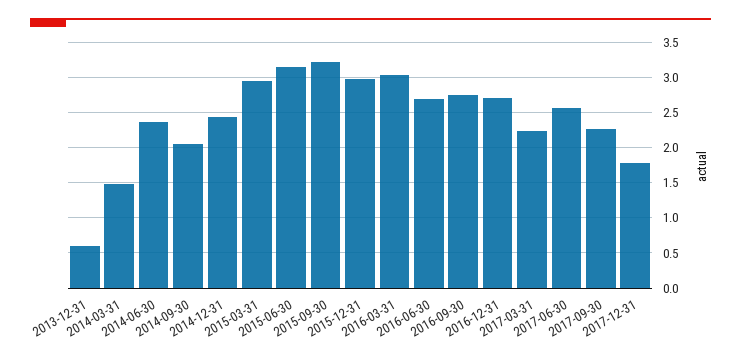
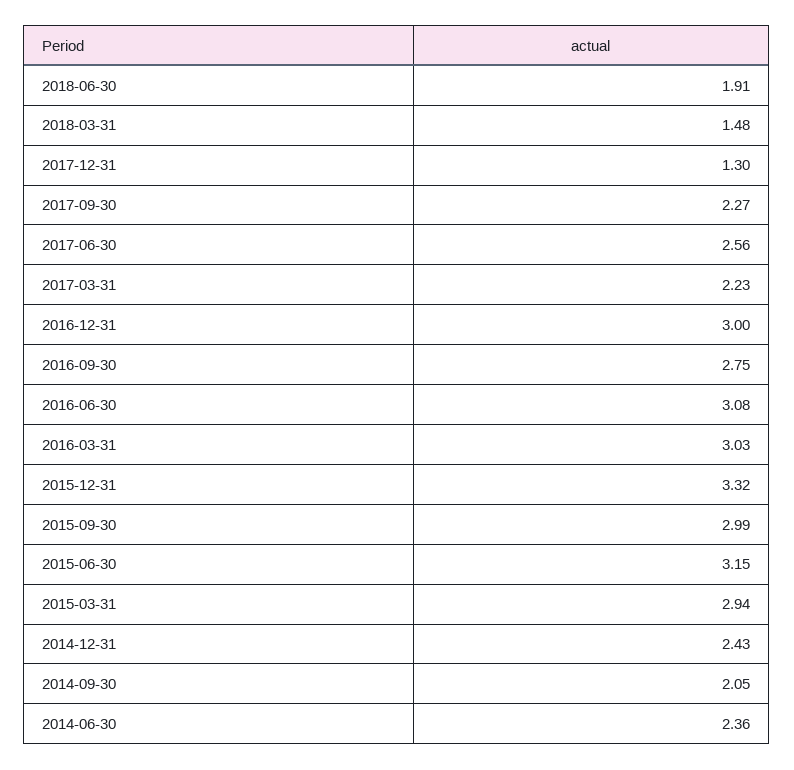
2013-12-31: 0.6 -> none
2014-03-31: 1.5 -> none
2015-09-30: 3.2 -> 2.99
2015-12-31: 3 -> 3.32
2016-06-30: 2.7 -> 3.08
2016-12-31: 2.7 -> 3
2017-12-31: 1.8 -> 1.3
2018-06-30: none -> 1.91
2018-03-31: none -> 1.48

